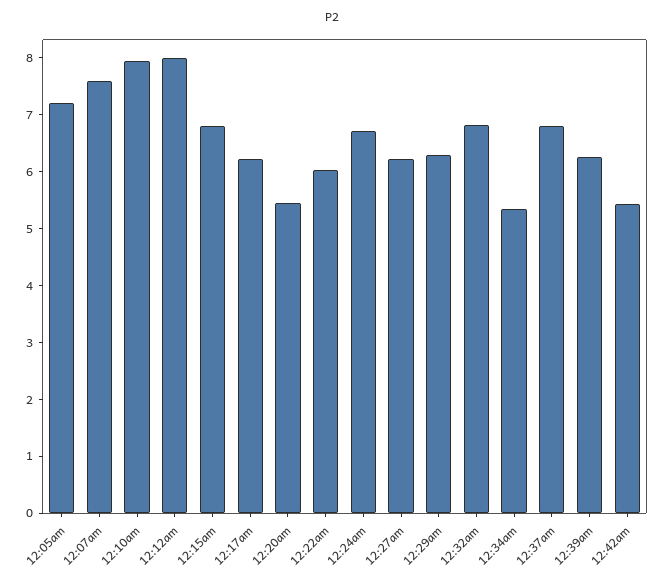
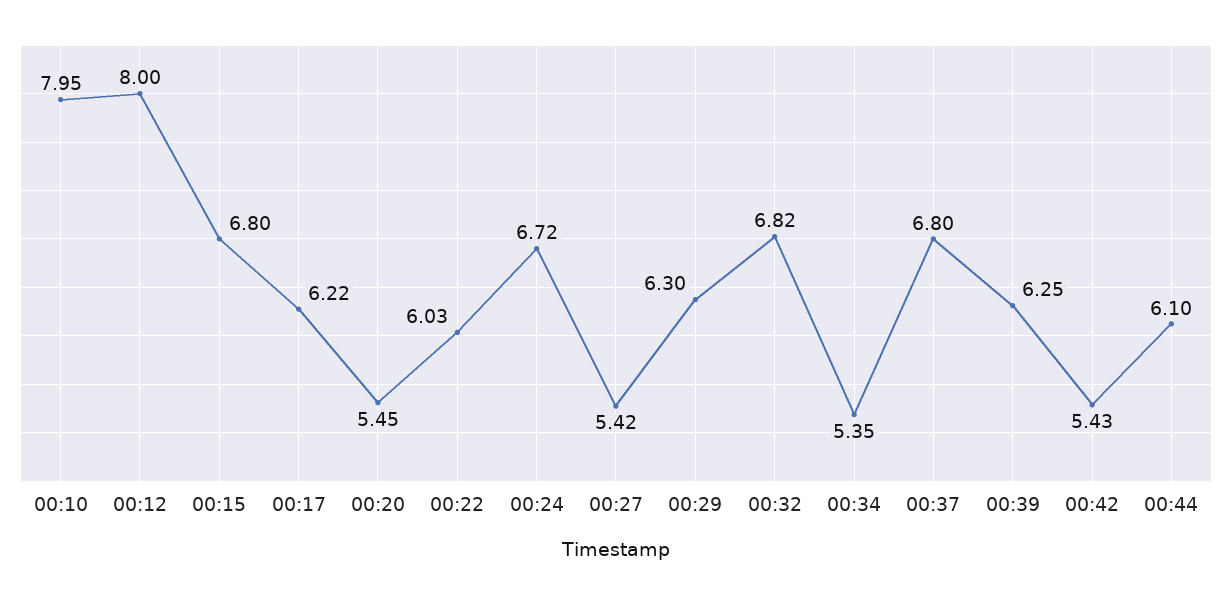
12:05am: 7.2 -> none
12:07am: 7.6 -> none
12:27am: 6.2 -> 5.42
00:44: none -> 6.1

